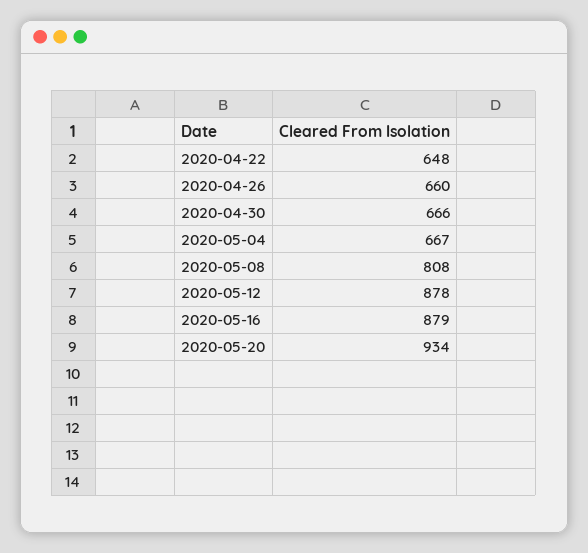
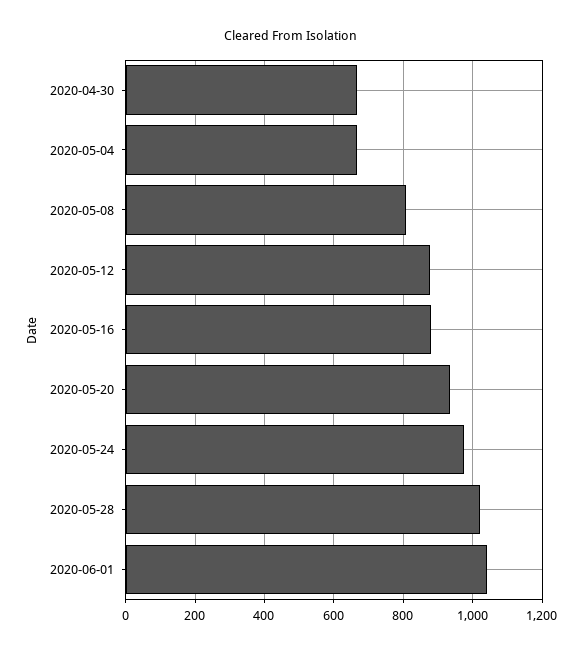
2020-04-22: 648 -> none
2020-04-26: 660 -> none
2020-05-24: none -> 980
2020-05-28: none -> 1020
2020-06-01: none -> 1040

